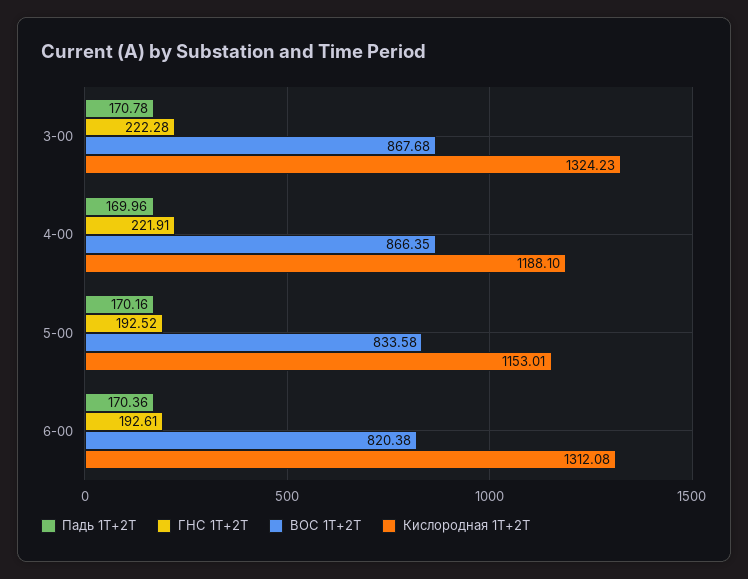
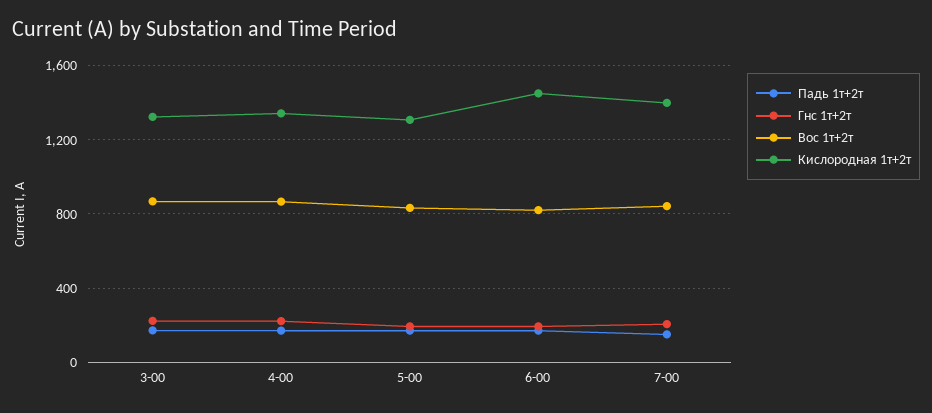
Кислородная 1Т+2Т, 4-00: 1188.1 -> 1350
Кислородная 1Т+2Т, 5-00: 1153.01 -> 1300
Кислородная 1Т+2Т, 6-00: 1312.08 -> 1450
Падь 1Т+2Т, 7-00: none -> 150
ГНС 1Т+2Т, 7-00: none -> 200
ВОС 1Т+2Т, 7-00: none -> 850
Кислородная 1Т+2Т, 7-00: none -> 1400

